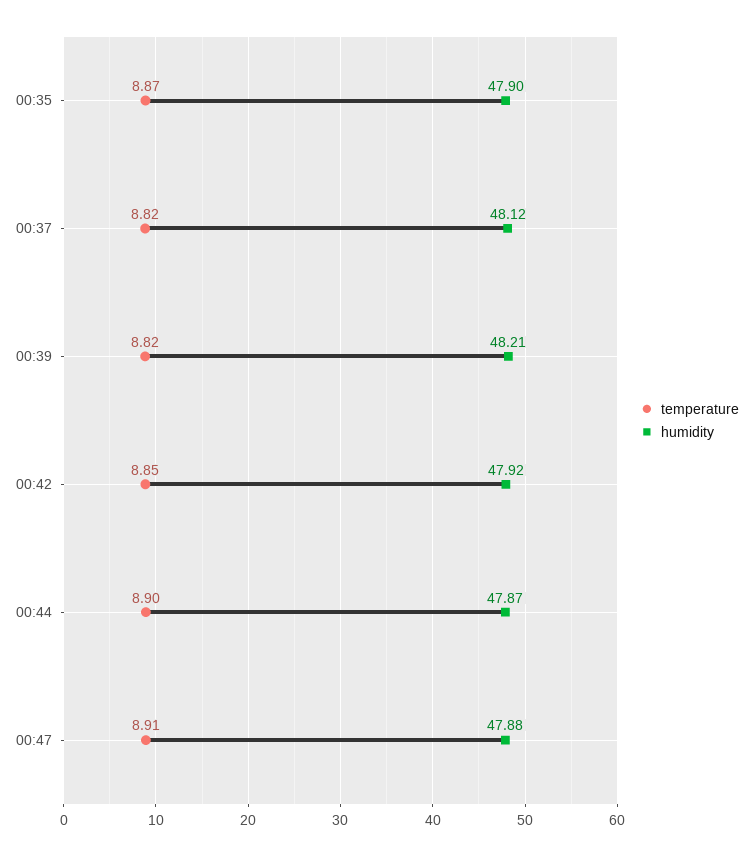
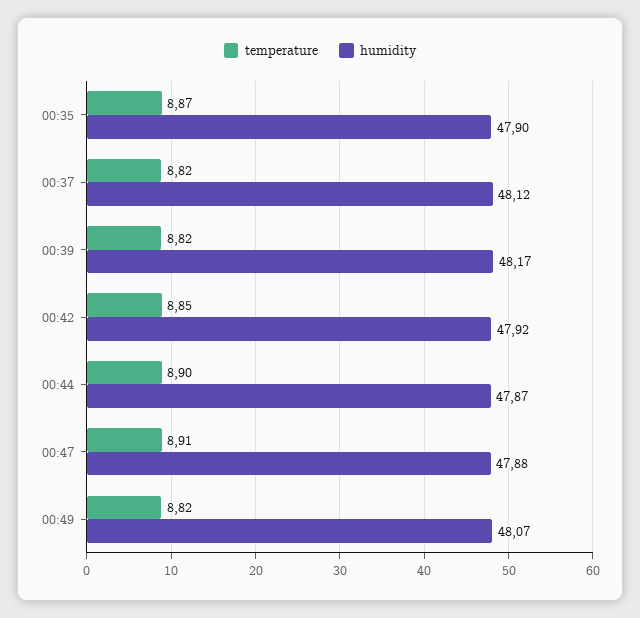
humidity, 00:39: 48.21 -> 48.17
temperature, 00:49: none -> 8.82
humidity, 00:49: none -> 48.07

